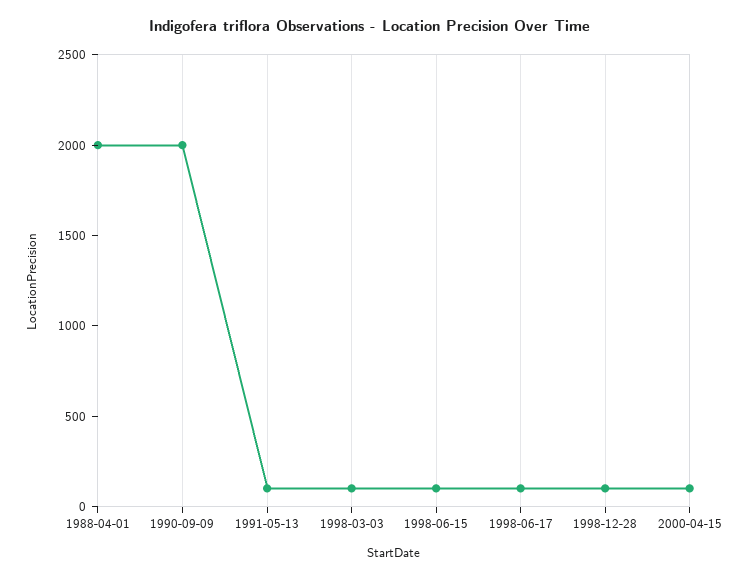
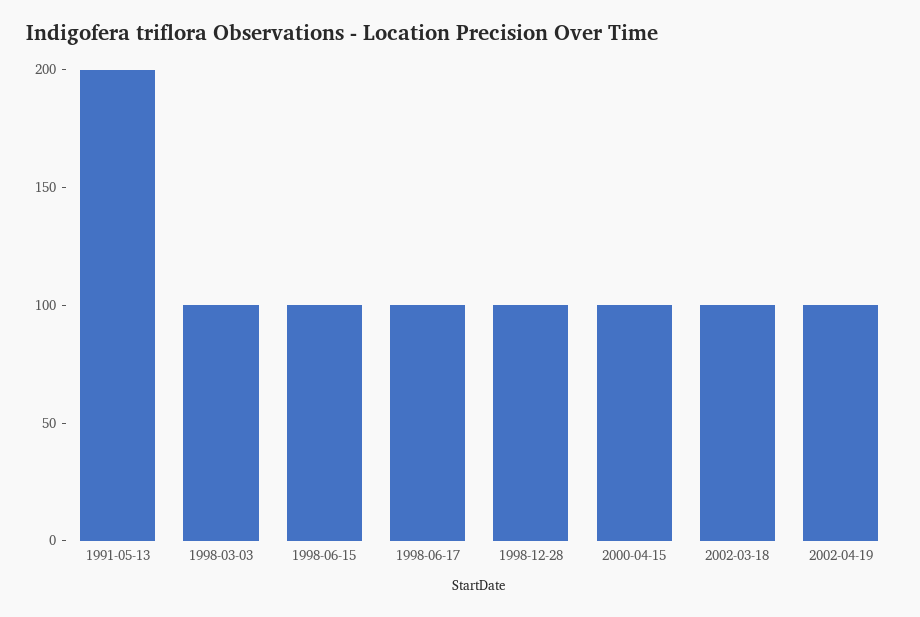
1988-04-01: 2000 -> none
1990-09-09: 2000 -> none
1991-05-13: 100 -> 200
2002-03-18: none -> 100
2002-04-19: none -> 100

